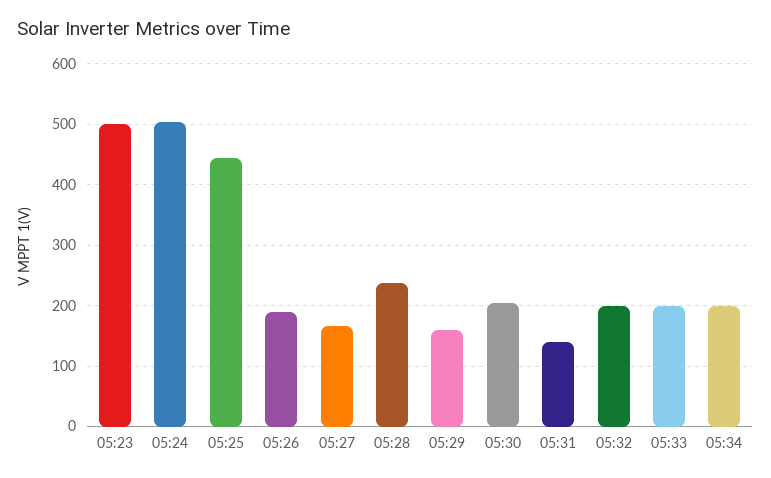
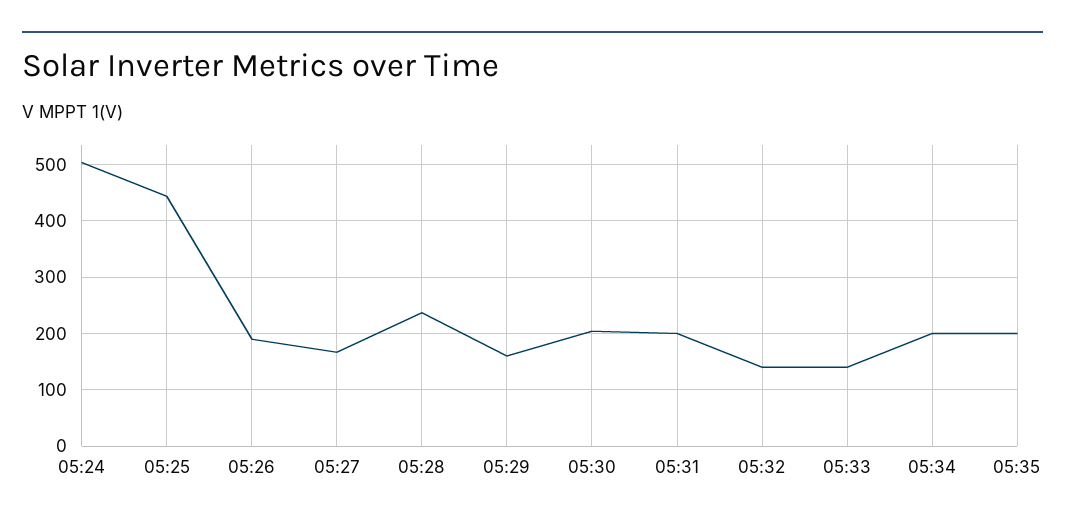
05:23: 500 -> none
05:31: 140 -> 200
05:32: 200 -> 140
05:33: 200 -> 140
05:35: none -> 200

